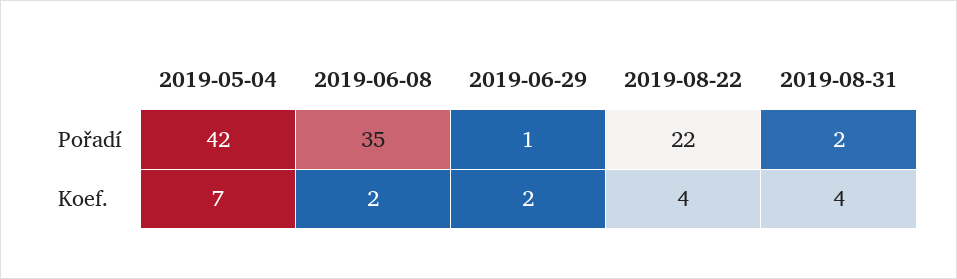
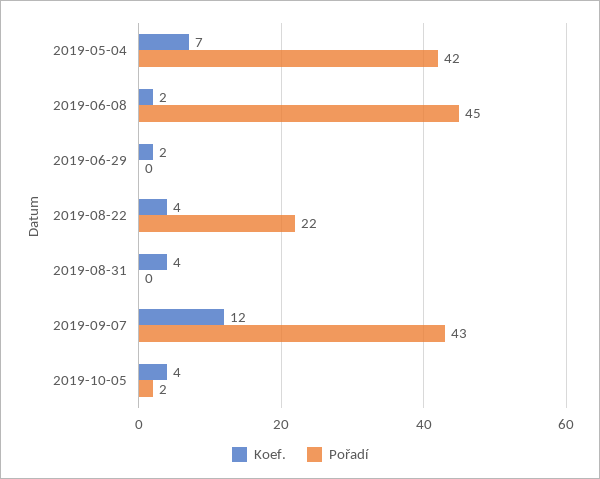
Pořadí, 2019-06-08: 35 -> 45
Pořadí, 2019-06-29: 1 -> 0
Pořadí, 2019-08-31: 2 -> 0
Koef., 2019-09-07: none -> 12
Pořadí, 2019-09-07: none -> 43
Koef., 2019-10-05: none -> 4
Pořadí, 2019-10-05: none -> 2

